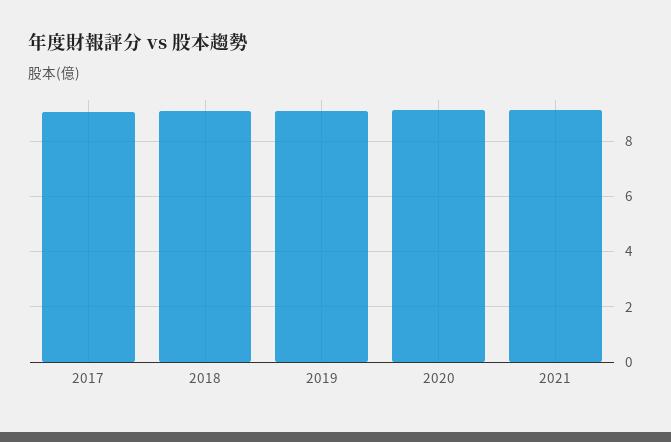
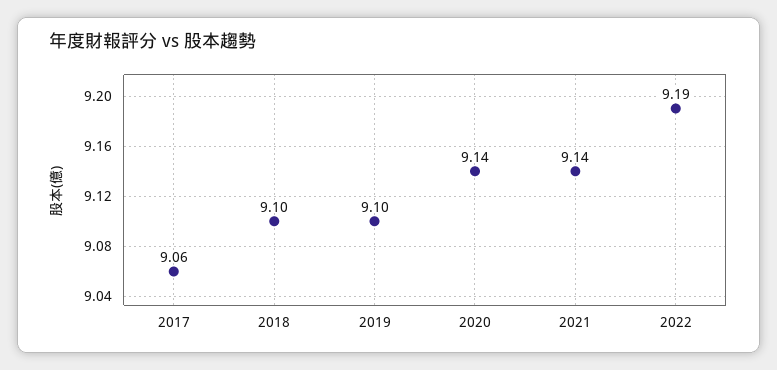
2022: none -> 9.19

